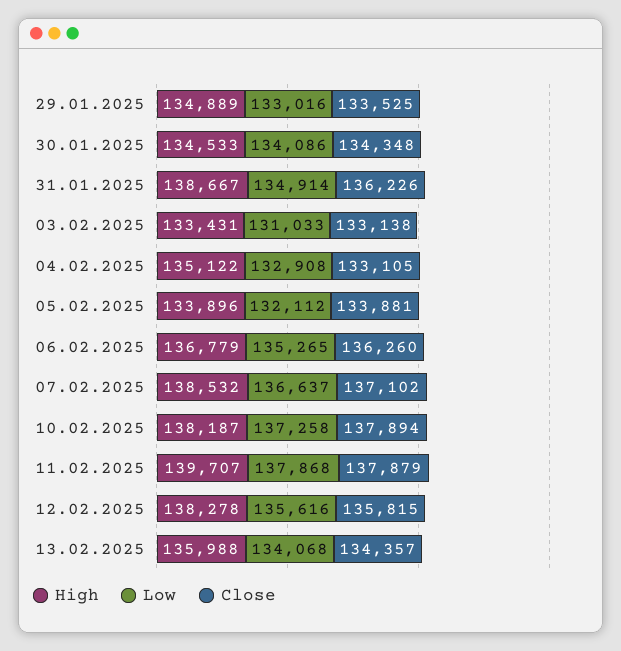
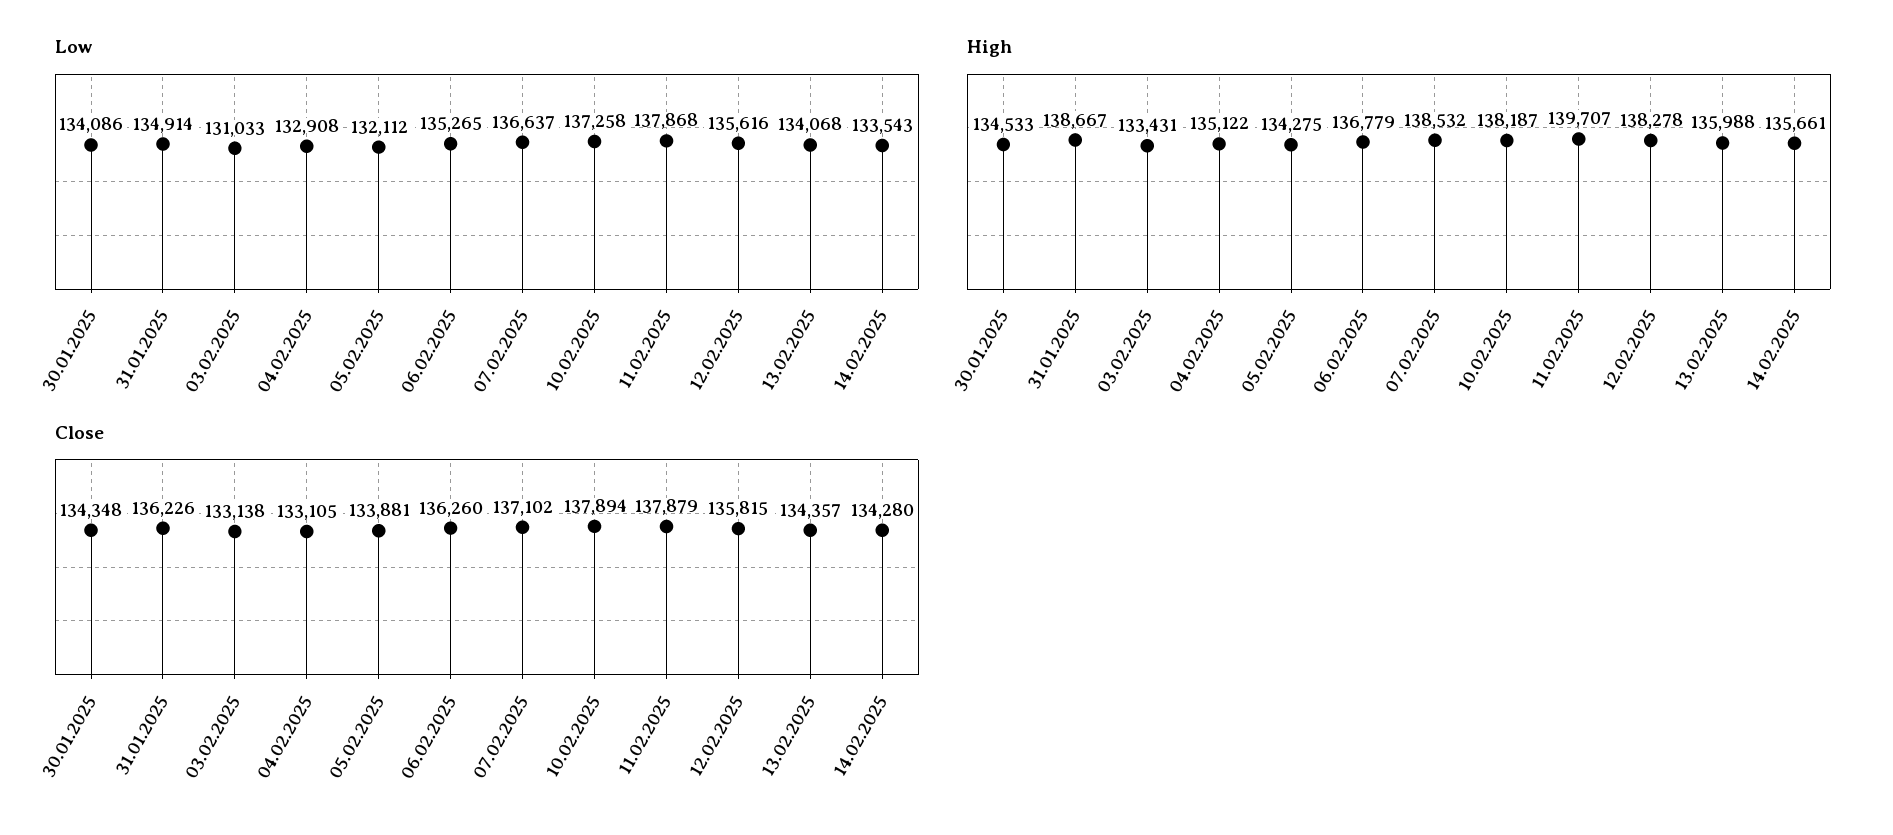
High, 29.01.2025: 134889 -> none
Low, 29.01.2025: 133016 -> none
Close, 29.01.2025: 133525 -> none
High, 05.02.2025: 133896 -> 134275
Low, 14.02.2025: none -> 133543
High, 14.02.2025: none -> 135661
Close, 14.02.2025: none -> 134280

